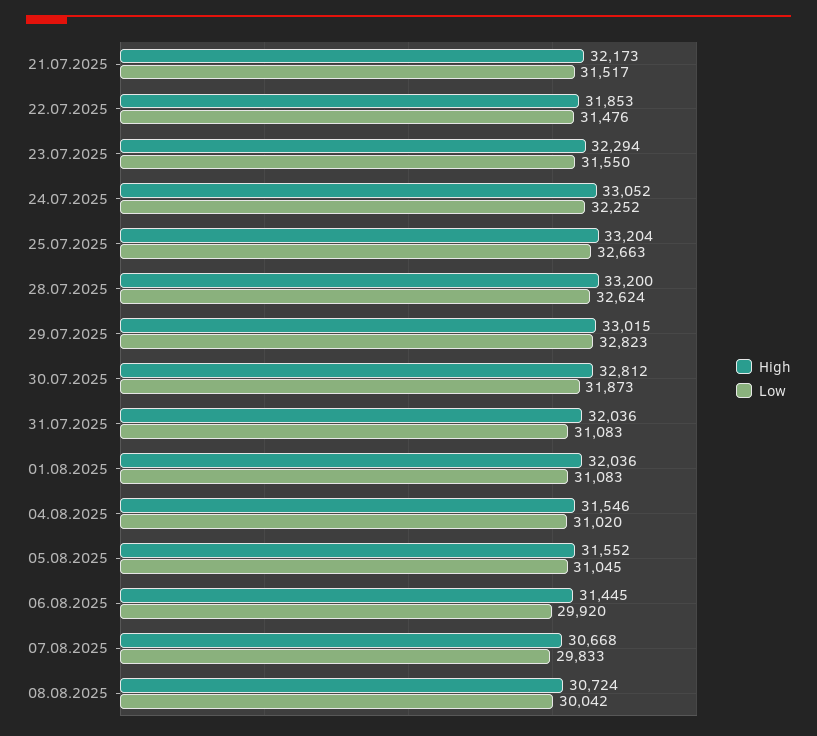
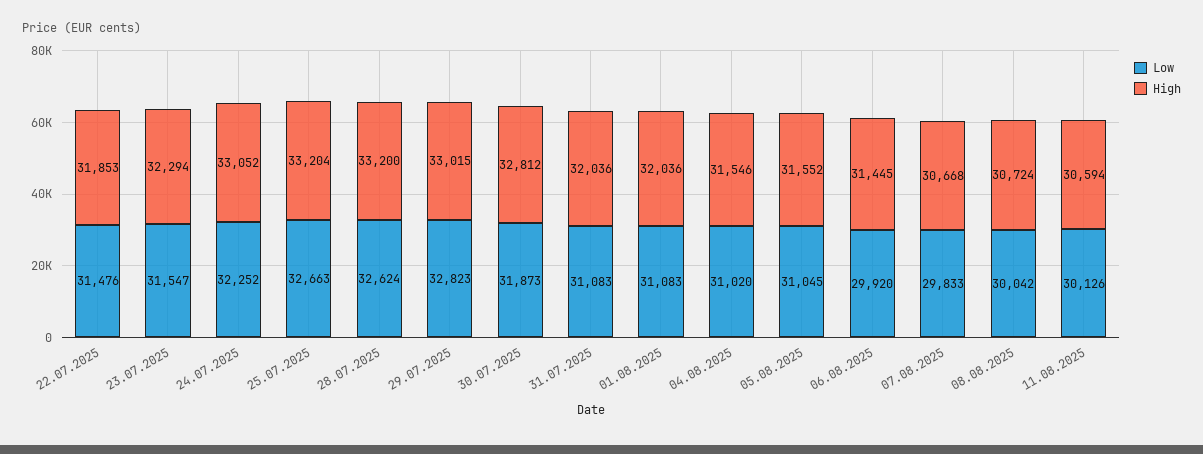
High, 21.07.2025: 32173 -> none
Low, 21.07.2025: 31517 -> none
Low, 23.07.2025: 31550 -> 31547
Low, 11.08.2025: none -> 30126
High, 11.08.2025: none -> 30594

